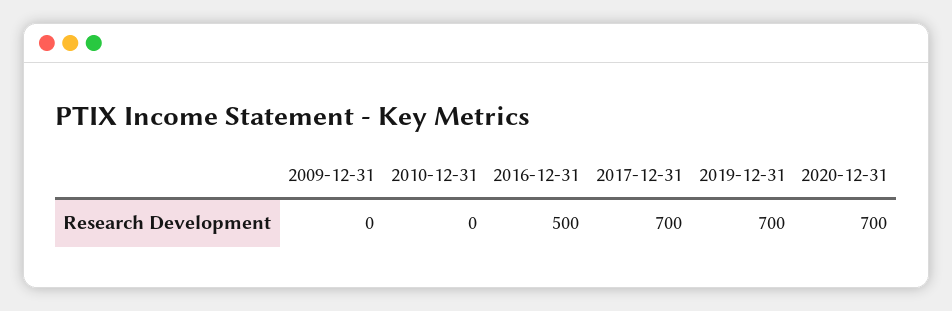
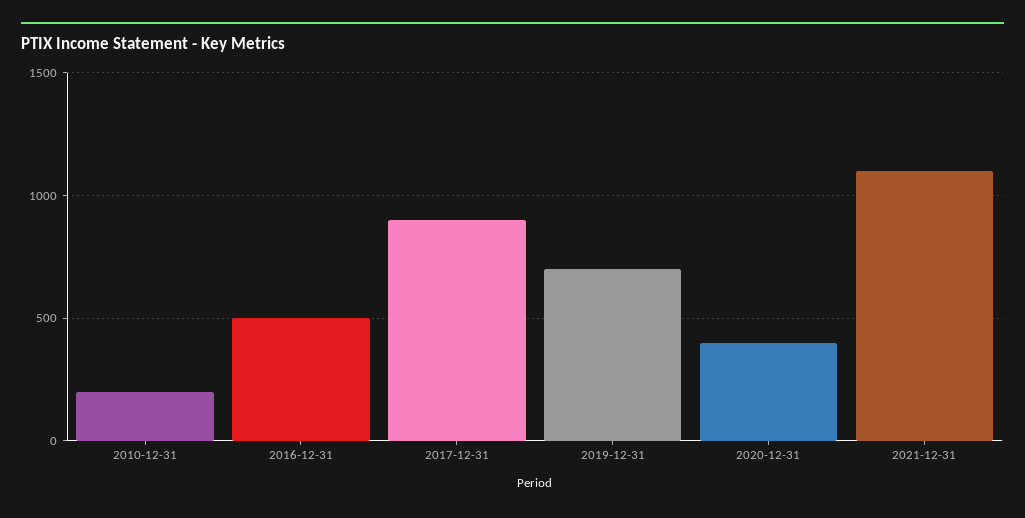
2009-12-31: 0 -> none
2010-12-31: 0 -> 200
2017-12-31: 700 -> 900
2020-12-31: 700 -> 400
2021-12-31: none -> 1100

